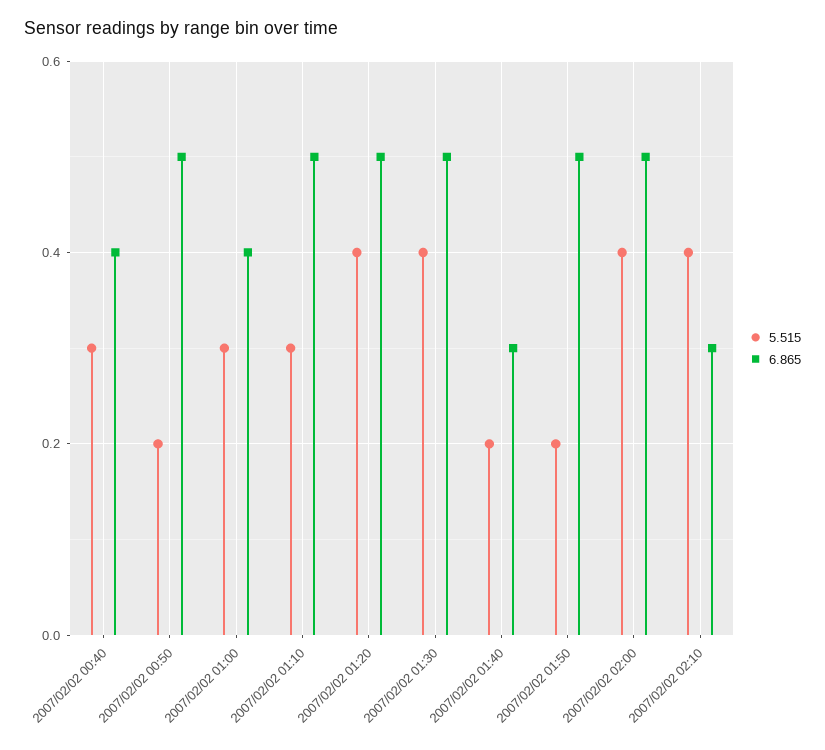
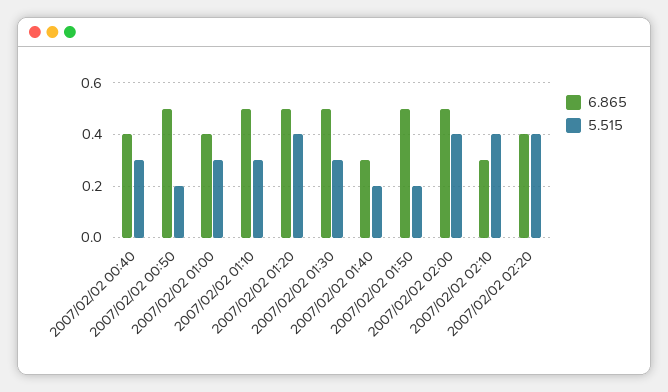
5.515, 2007/02/02 01:30: 0.4 -> 0.3
6.865, 2007/02/02 02:20: none -> 0.4
5.515, 2007/02/02 02:20: none -> 0.4

